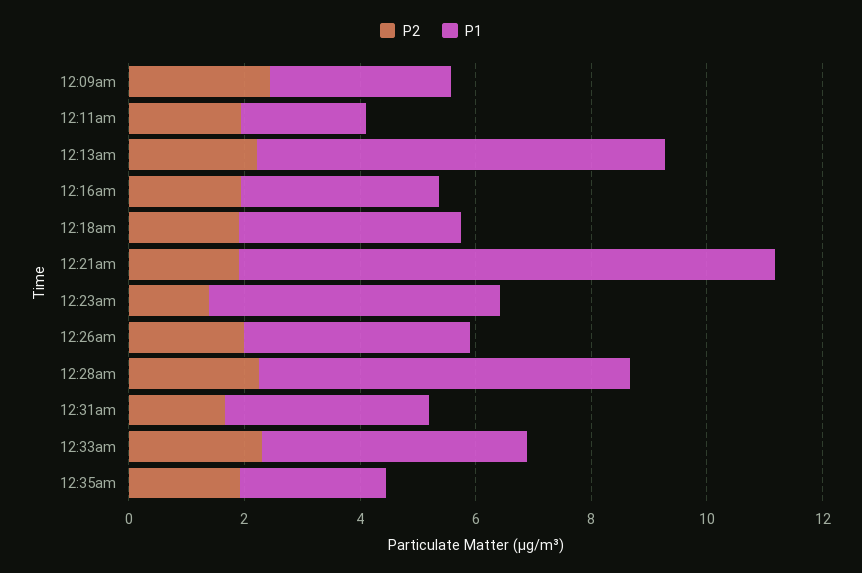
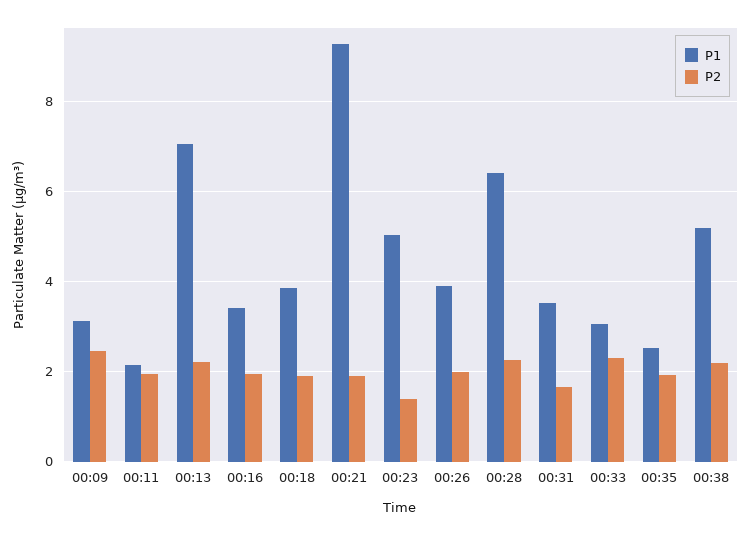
P1, 12:33am: 4.5 -> 3
P1, 00:38: none -> 5.2
P2, 00:38: none -> 2.2

